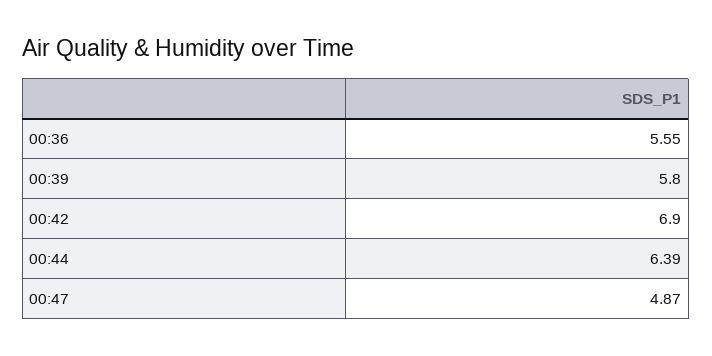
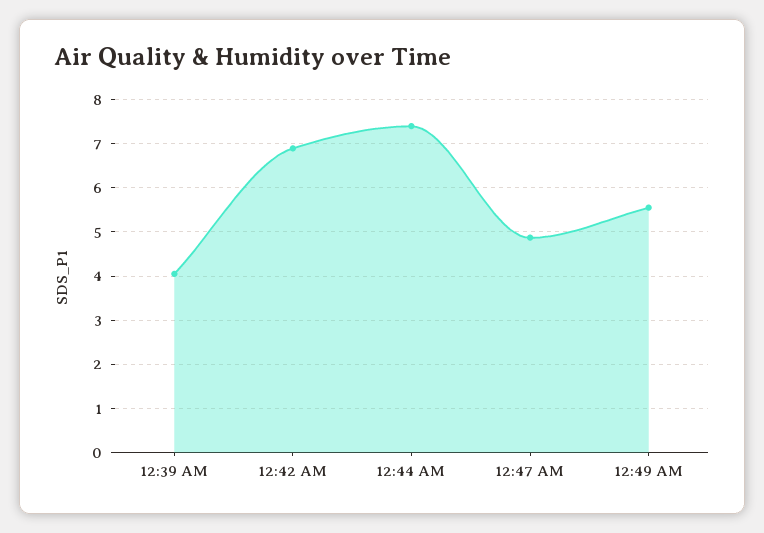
00:36: 5.55 -> none
00:39: 5.8 -> 4
00:44: 6.39 -> 7.4
12:49 AM: none -> 5.6

